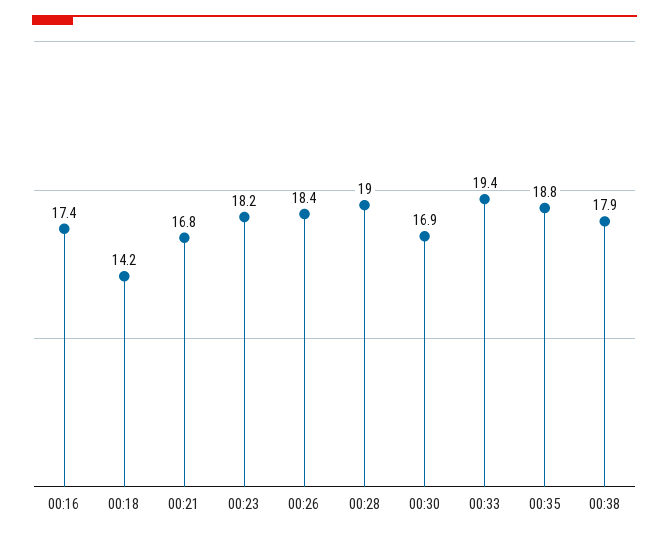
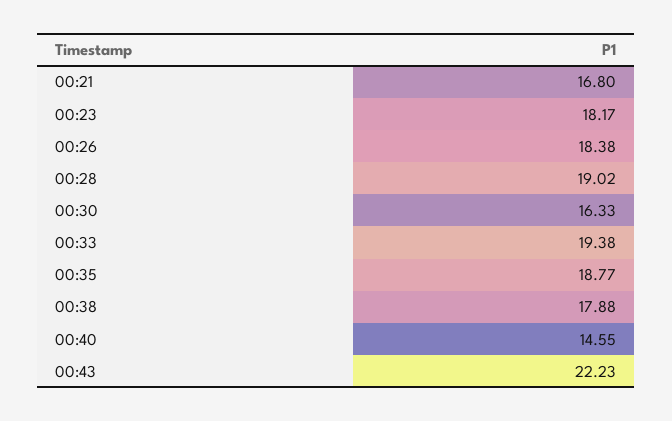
00:16: 17.4 -> none
00:18: 14.2 -> none
00:30: 16.9 -> 16.33
00:40: none -> 14.55
00:43: none -> 22.23

